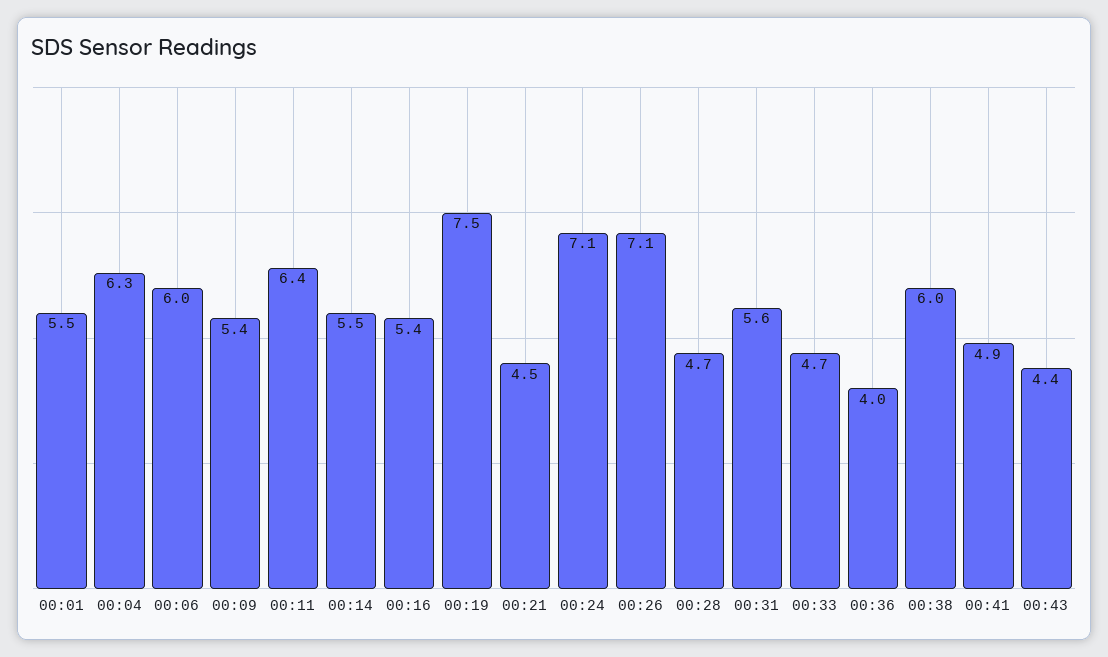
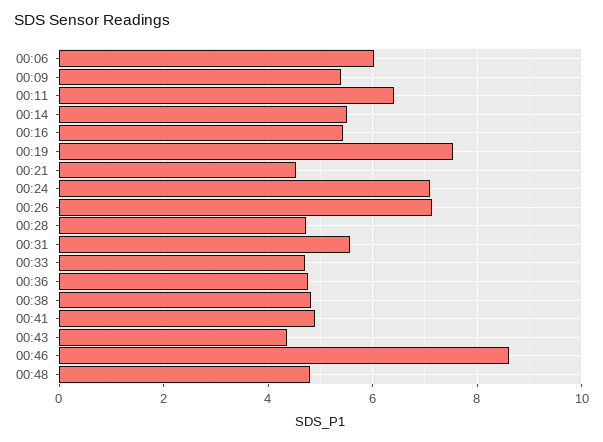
00:01: 5.5 -> none
00:04: 6.3 -> none
00:36: 4 -> 4.8
00:38: 6 -> 4.8
00:46: none -> 8.6
00:48: none -> 4.8

